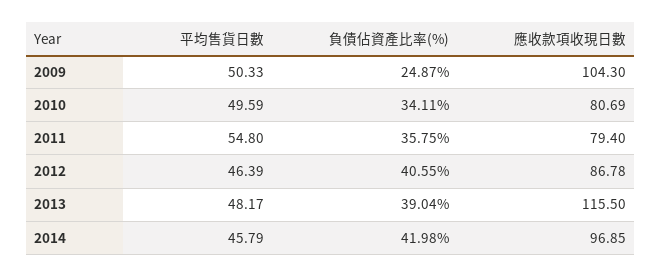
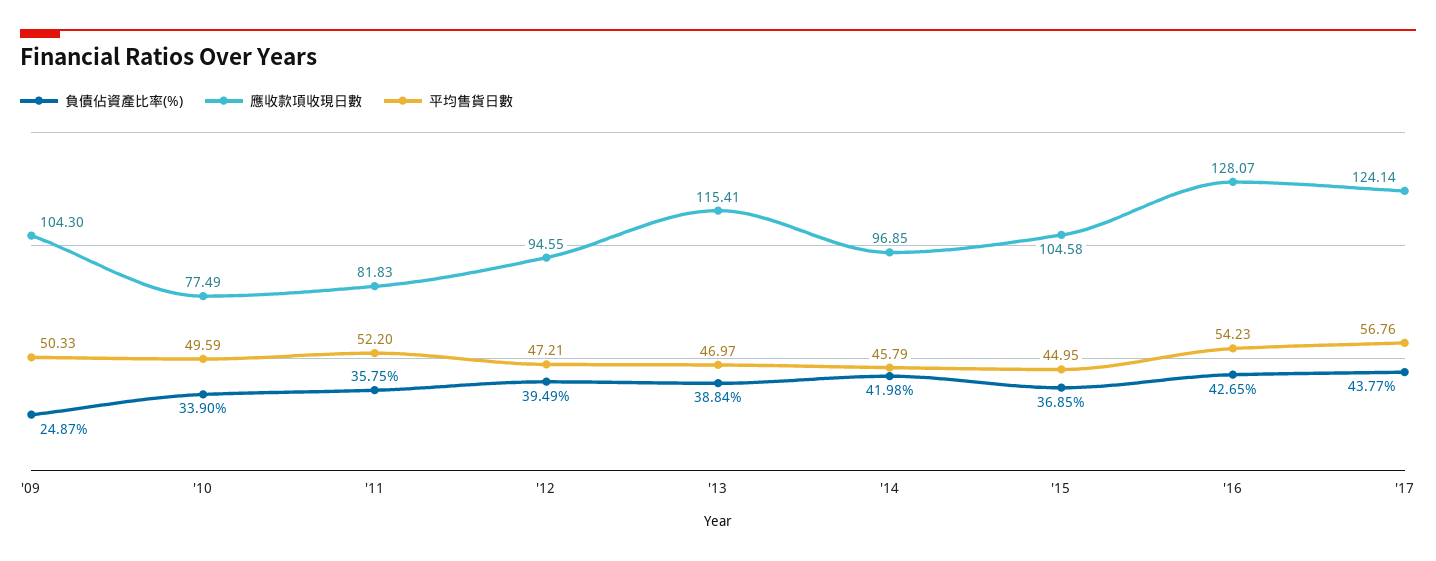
負債佔資產比率(%), 2010: 34.11 -> 33.9
應收款項收現日數, 2010: 80.69 -> 77.49
平均售貨日數, 2011: 54.8 -> 52.2
應收款項收現日數, 2011: 79.4 -> 81.83
平均售貨日數, 2012: 46.39 -> 47.21
負債佔資產比率(%), 2012: 40.55 -> 39.49
應收款項收現日數, 2012: 86.78 -> 94.55
平均售貨日數, 2013: 48.17 -> 46.97
負債佔資產比率(%), 2013: 39.04 -> 38.84
應收款項收現日數, 2013: 115.5 -> 115.41
負債佔資產比率(%), '15: none -> 36.85
應收款項收現日數, '15: none -> 104.58
平均售貨日數, '15: none -> 44.95
負債佔資產比率(%), '16: none -> 42.65
應收款項收現日數, '16: none -> 128.07
平均售貨日數, '16: none -> 54.23
負債佔資產比率(%), '17: none -> 43.77
應收款項收現日數, '17: none -> 124.14
平均售貨日數, '17: none -> 56.76

